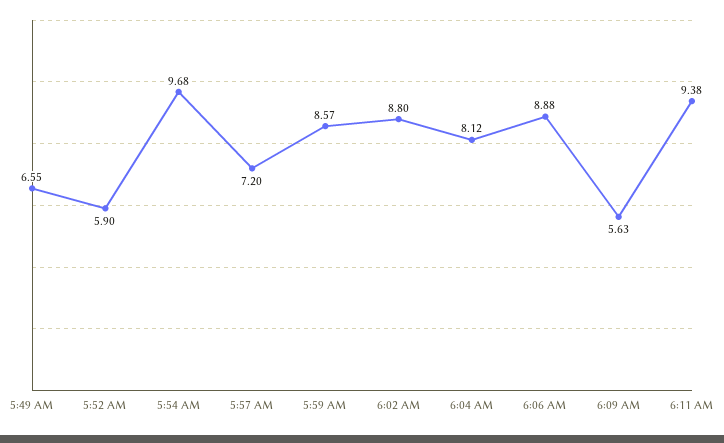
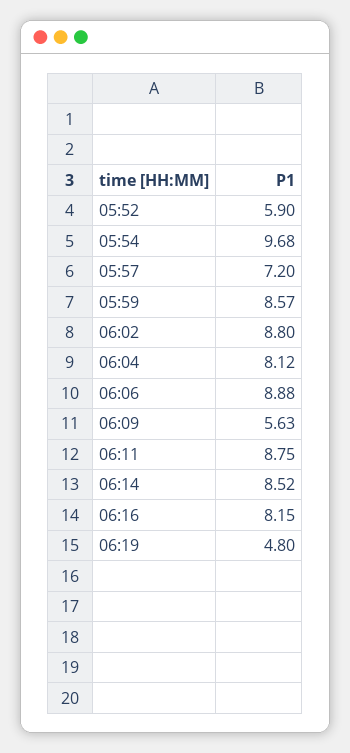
5:49 AM: 6.55 -> none
6:11 AM: 9.38 -> 8.75
06:14: none -> 8.52
06:16: none -> 8.15
06:19: none -> 4.8

